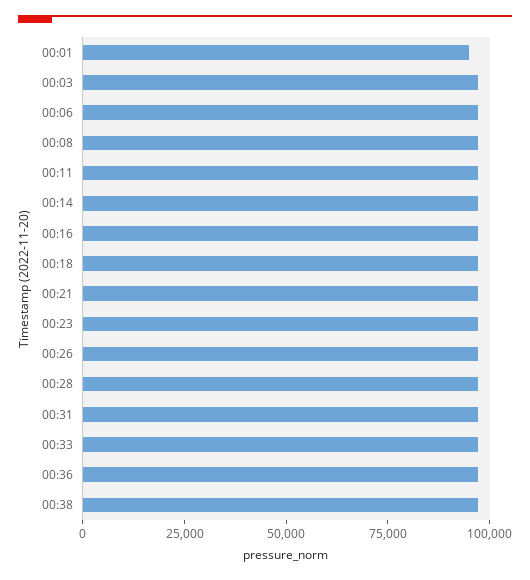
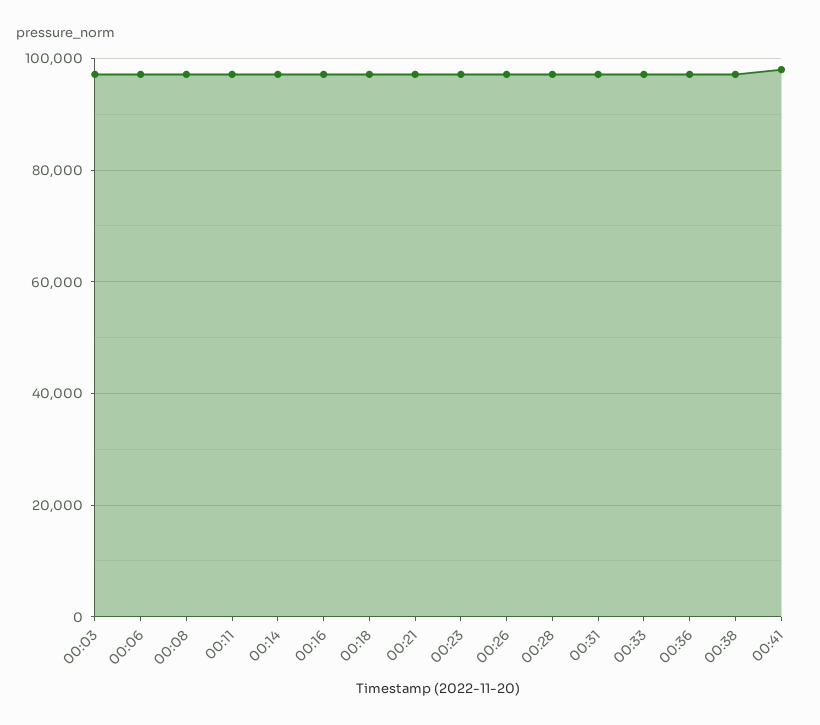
00:01: 95000 -> none
00:41: none -> 98000

